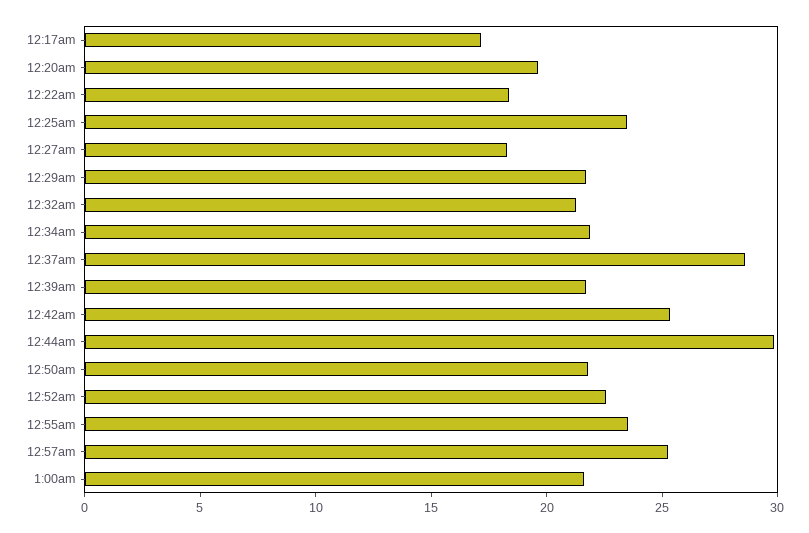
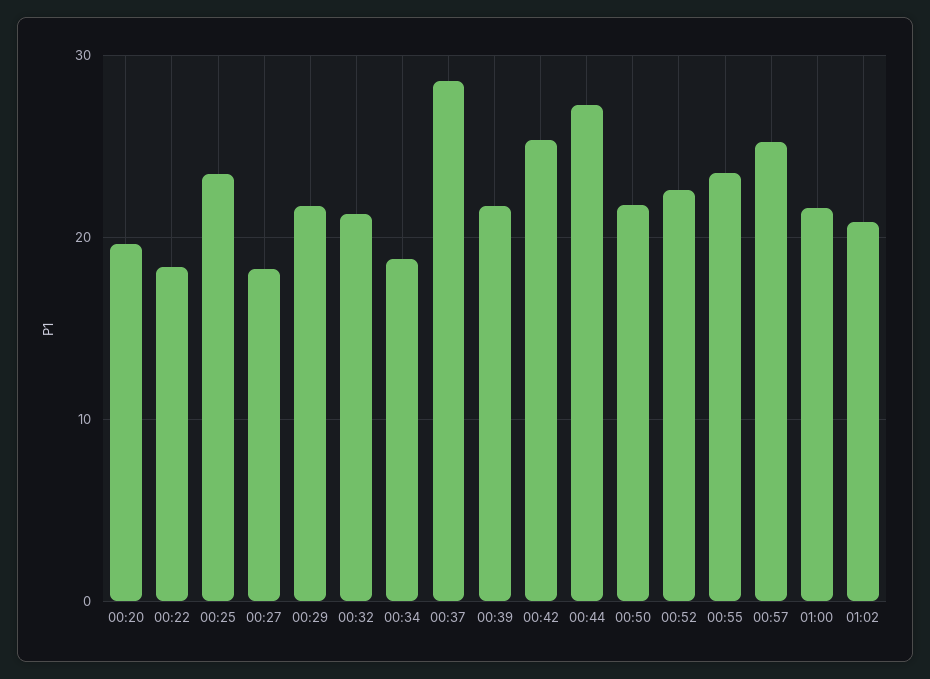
12:17am: 17 -> none
12:34am: 22 -> 19
12:44am: 30 -> 27
01:02: none -> 21

